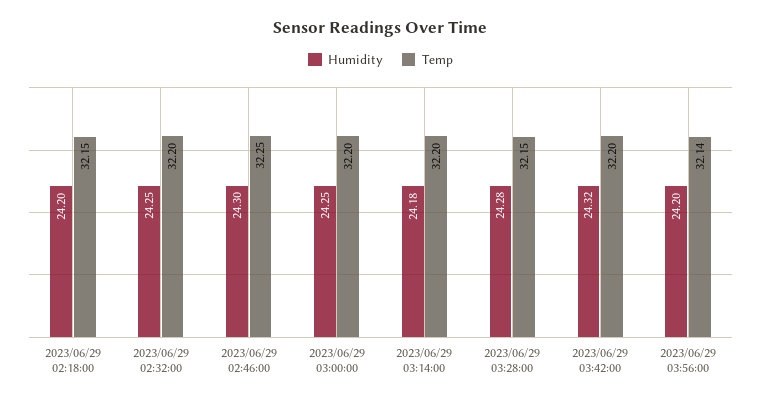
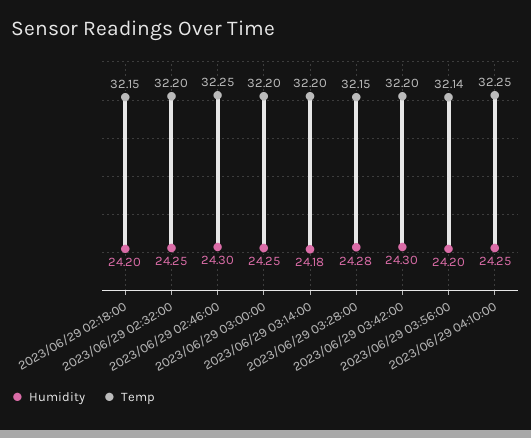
Humidity, 2023/06/29 03:42:00: 24.32 -> 24.3
Humidity, 2023/06/29 04:10:00: none -> 24.25
Temp, 2023/06/29 04:10:00: none -> 32.25

